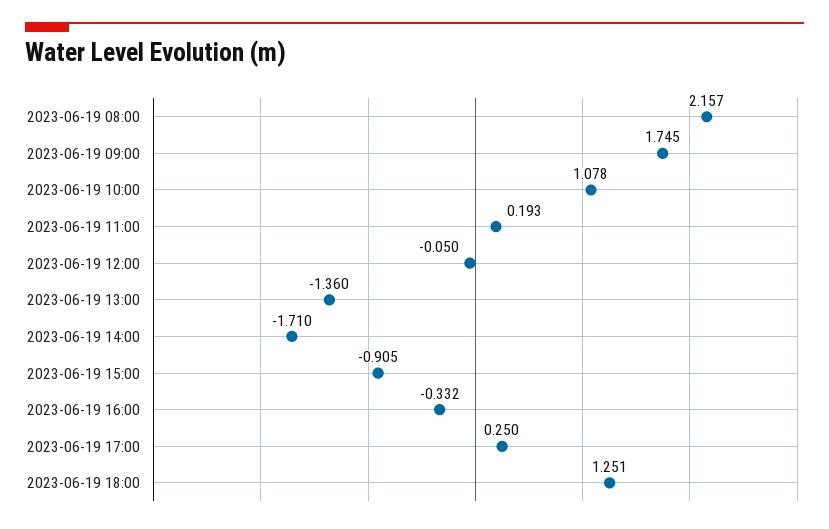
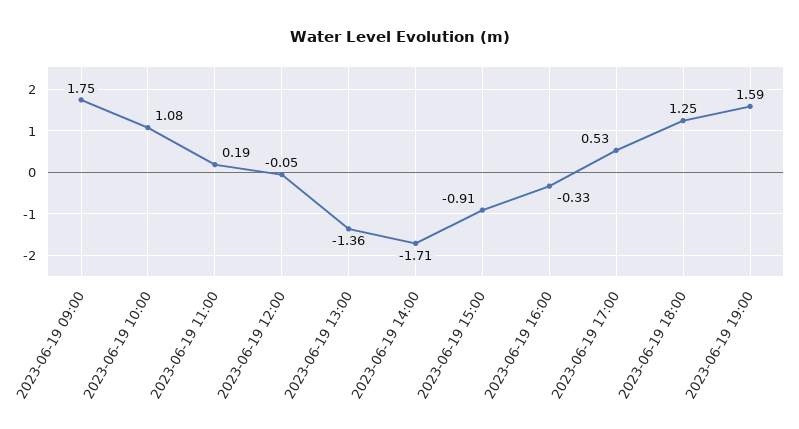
2023-06-19 08:00: 2.157 -> none
2023-06-19 17:00: 0.25 -> 0.53
2023-06-19 19:00: none -> 1.59

